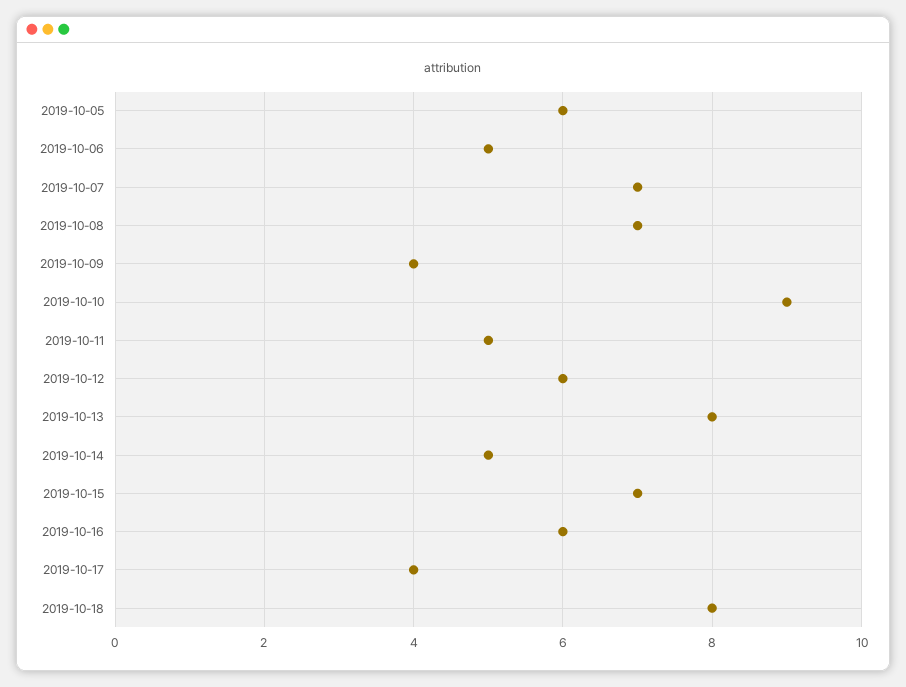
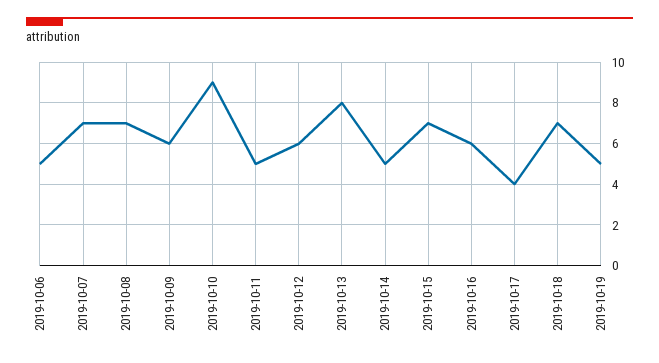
2019-10-05: 6 -> none
2019-10-09: 4 -> 6
2019-10-18: 8 -> 7
2019-10-19: none -> 5

